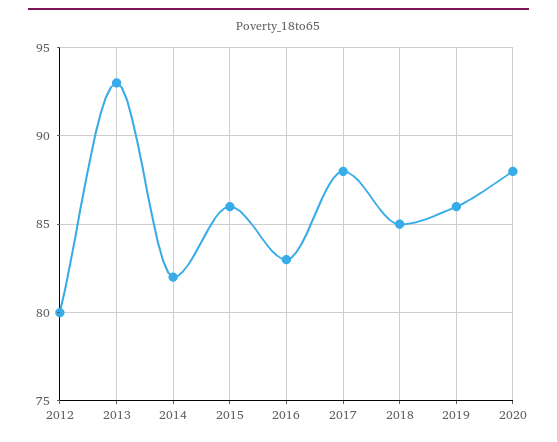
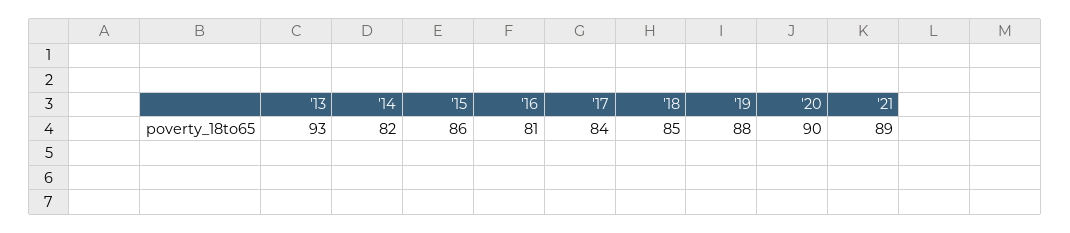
2012: 80 -> none
2016: 83 -> 81
2017: 88 -> 84
2019: 86 -> 88
2020: 88 -> 90
'21: none -> 89

